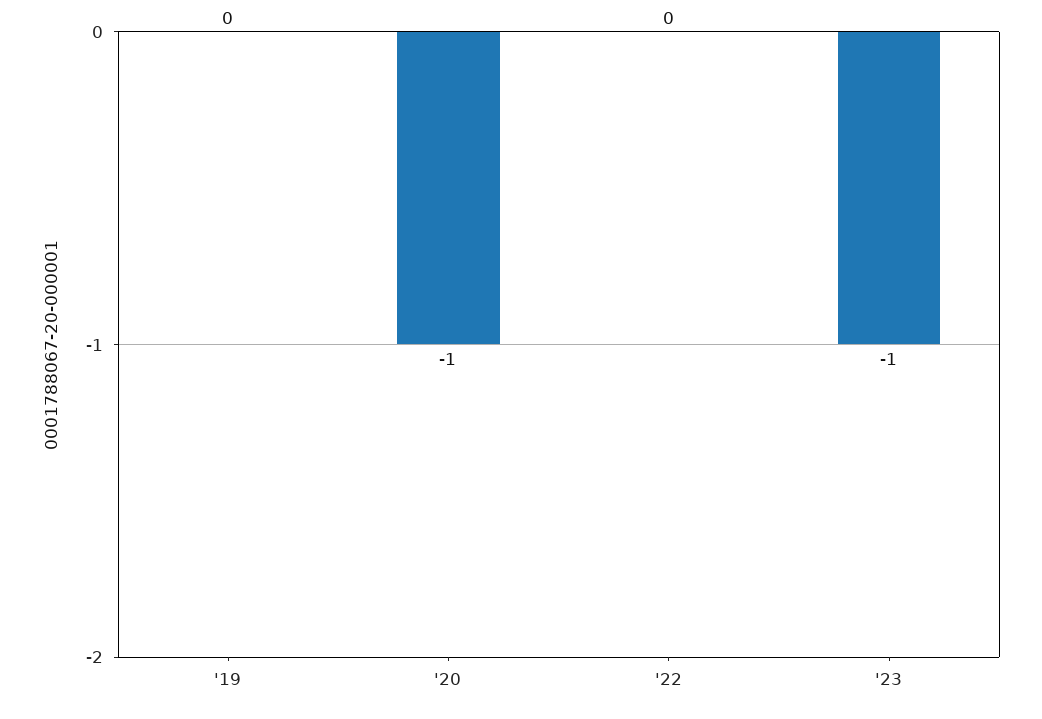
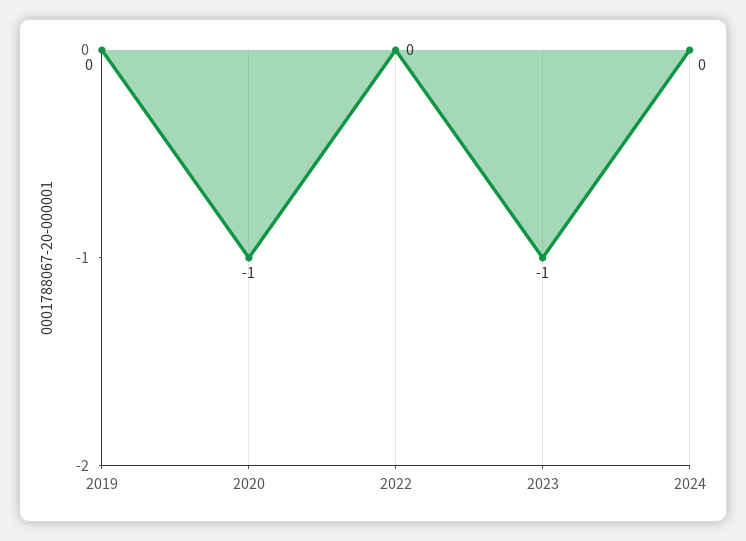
2024: none -> 0

